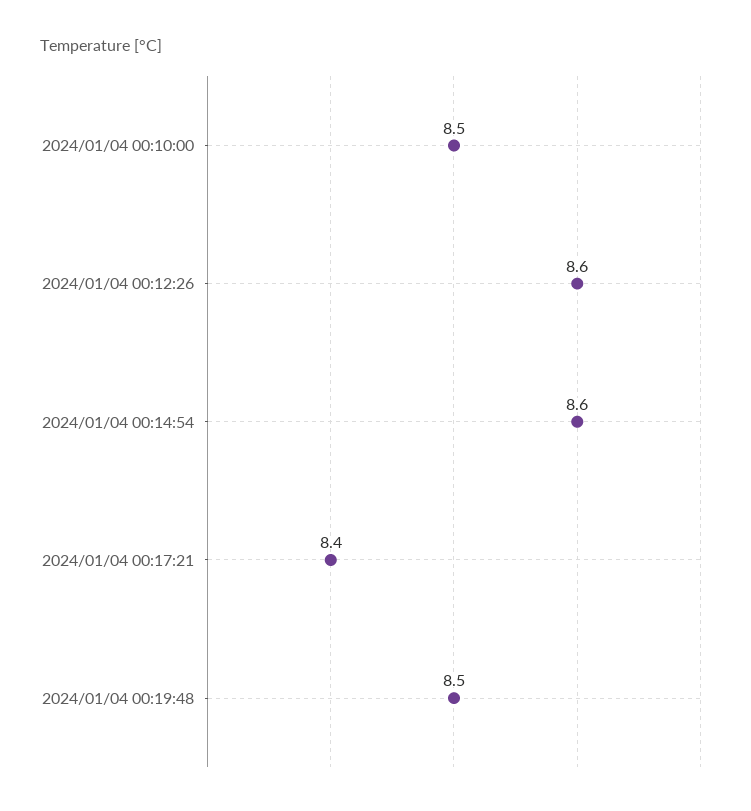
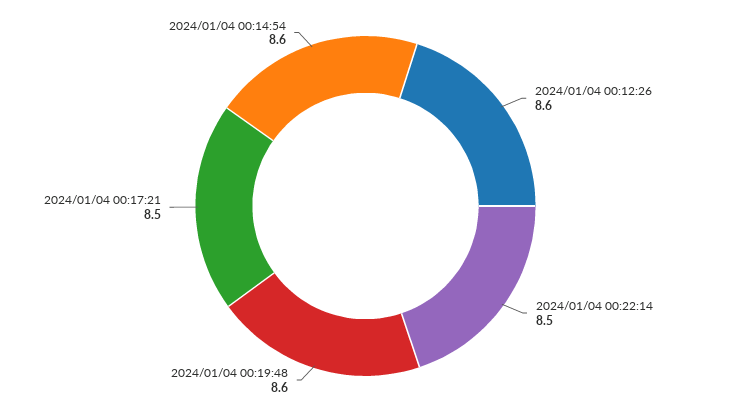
2024/01/04 00:10:00: 8.5 -> none
2024/01/04 00:17:21: 8.4 -> 8.5
2024/01/04 00:19:48: 8.5 -> 8.6
2024/01/04 00:22:14: none -> 8.5

